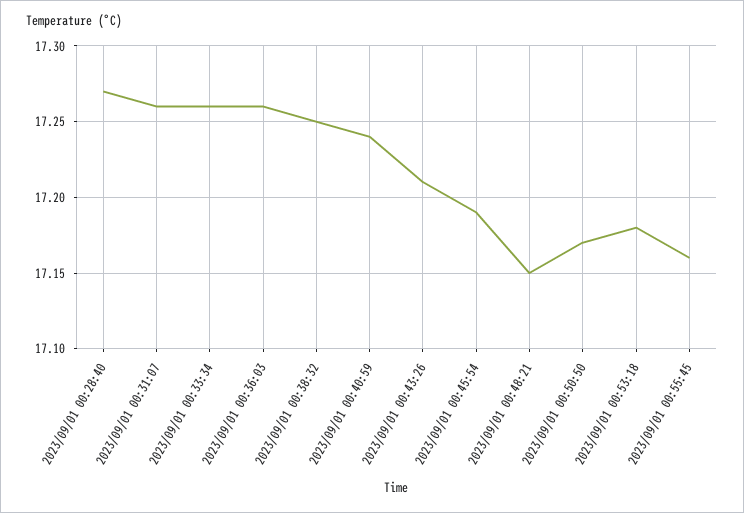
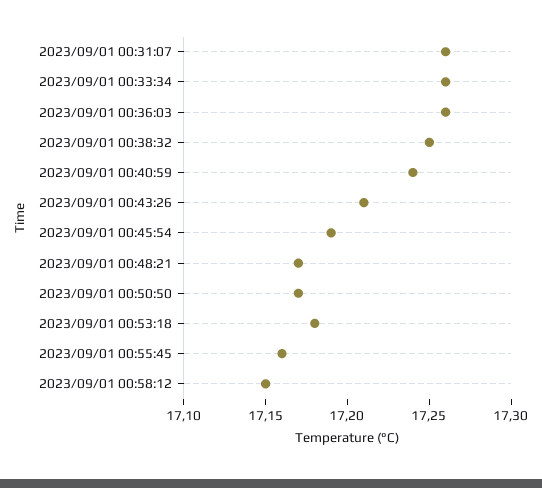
2023/09/01 00:28:40: 17.27 -> none
2023/09/01 00:48:21: 17.15 -> 17.17
2023/09/01 00:58:12: none -> 17.15

